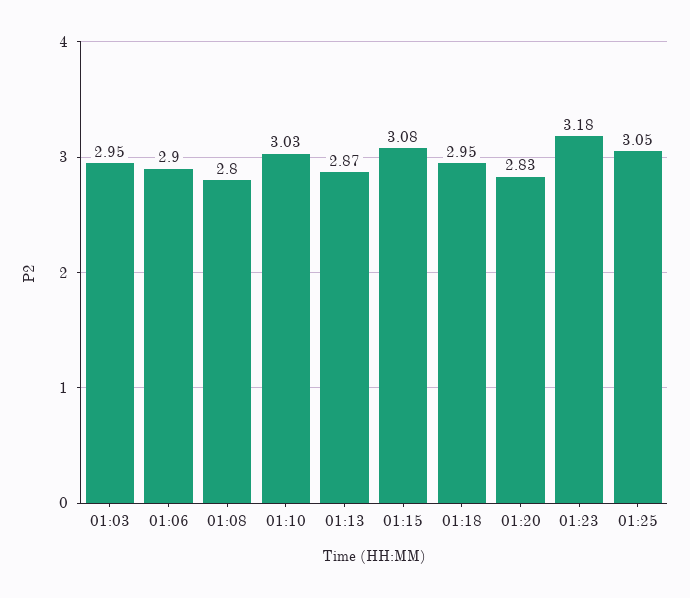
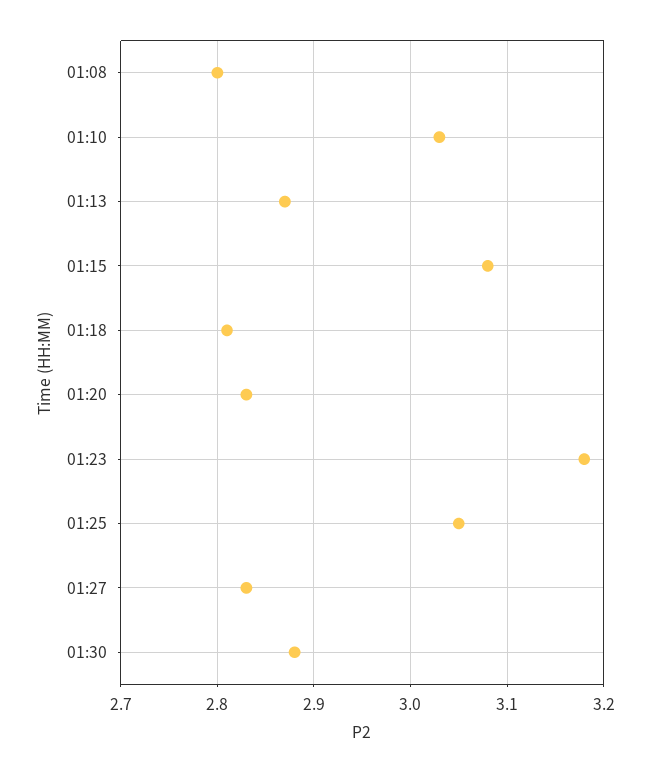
01:03: 2.95 -> none
01:06: 2.9 -> none
01:18: 2.95 -> 2.81
01:27: none -> 2.83
01:30: none -> 2.88

